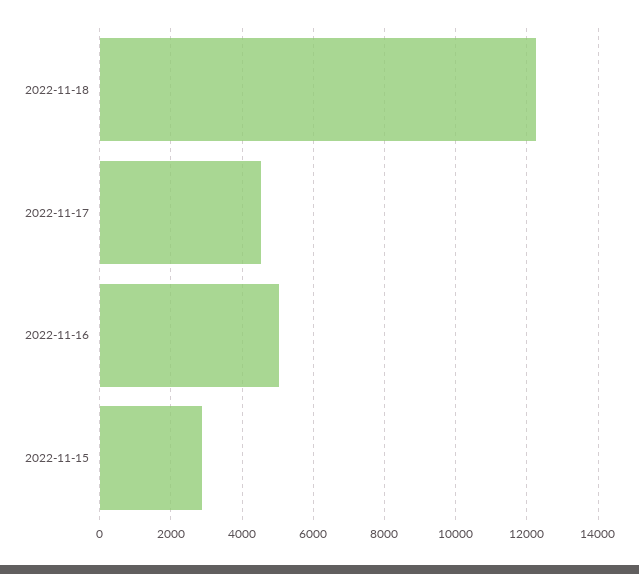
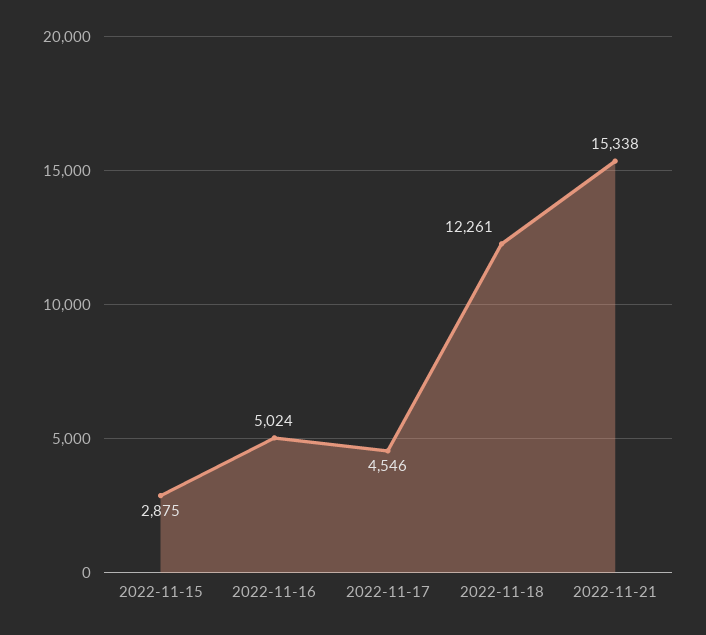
2022-11-21: none -> 15338

